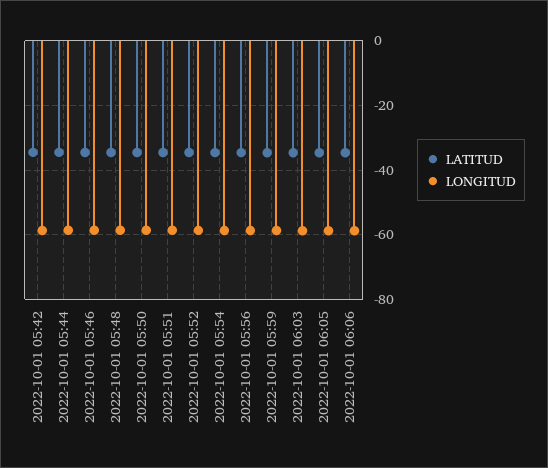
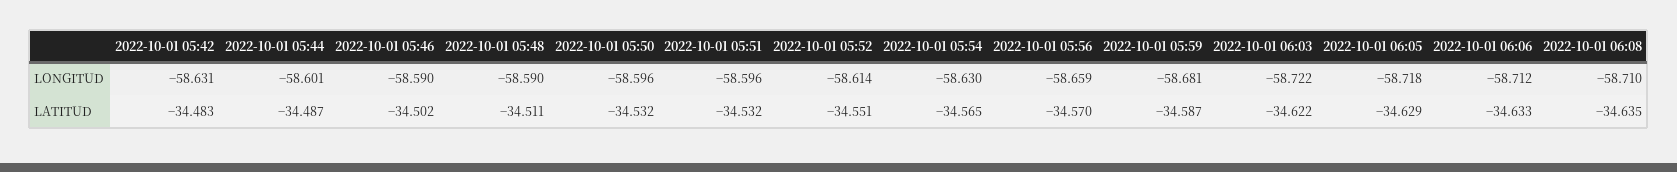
LONGITUD, 2022-10-01 06:08: none -> -58.71
LATITUD, 2022-10-01 06:08: none -> -34.635

